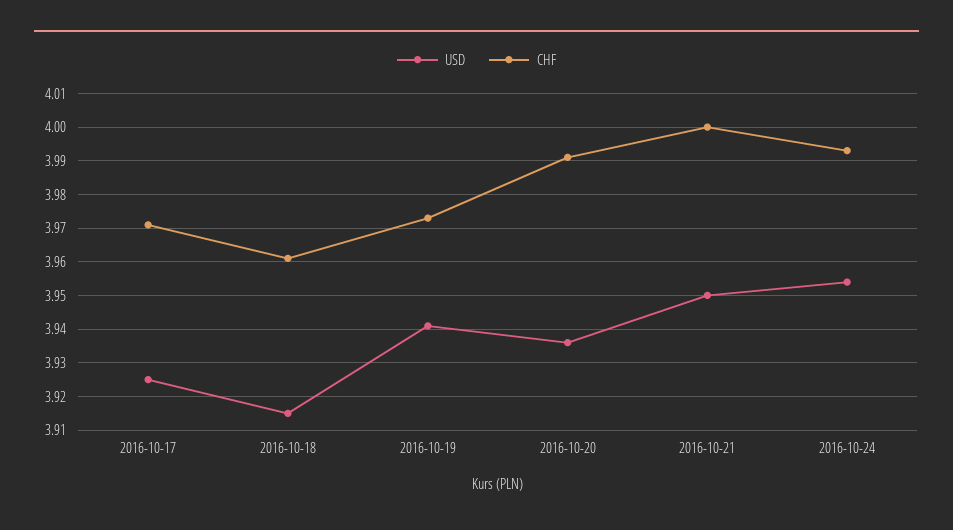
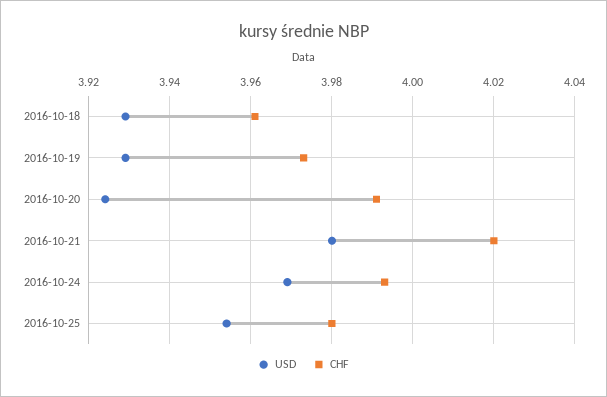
USD, 2016-10-17: 3.925 -> none
CHF, 2016-10-17: 3.97 -> none
USD, 2016-10-18: 3.915 -> 3.93
USD, 2016-10-19: 3.94 -> 3.93
USD, 2016-10-20: 3.935 -> 3.925
USD, 2016-10-21: 3.95 -> 3.98
CHF, 2016-10-21: 4 -> 4.02
USD, 2016-10-24: 3.955 -> 3.97
USD, 2016-10-25: none -> 3.955
CHF, 2016-10-25: none -> 3.98

